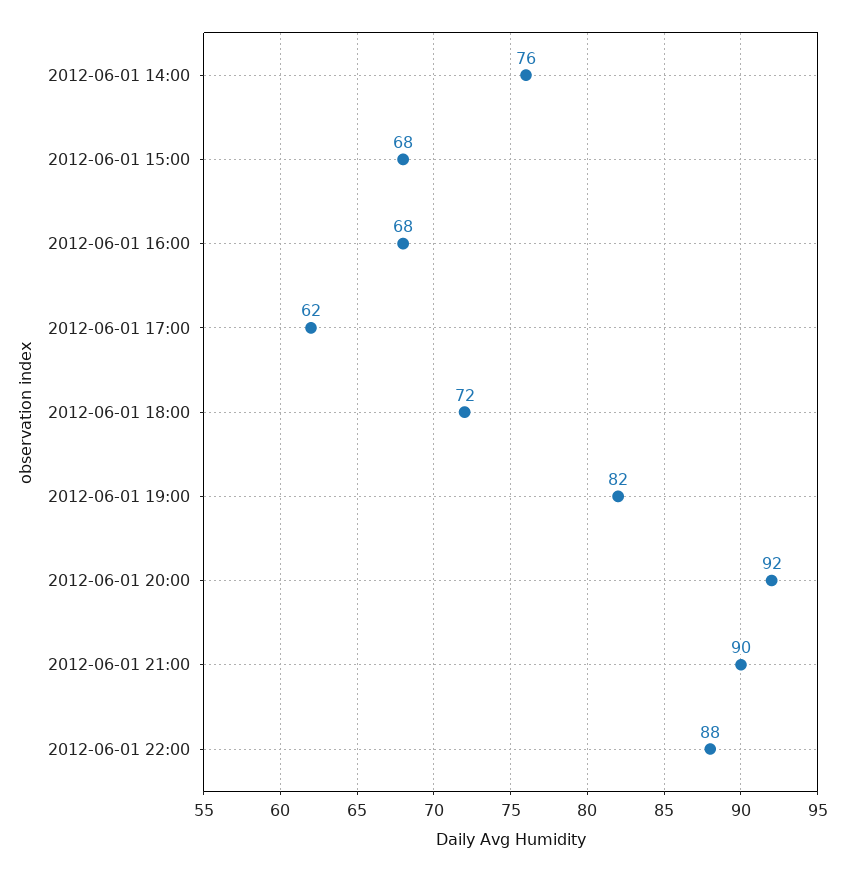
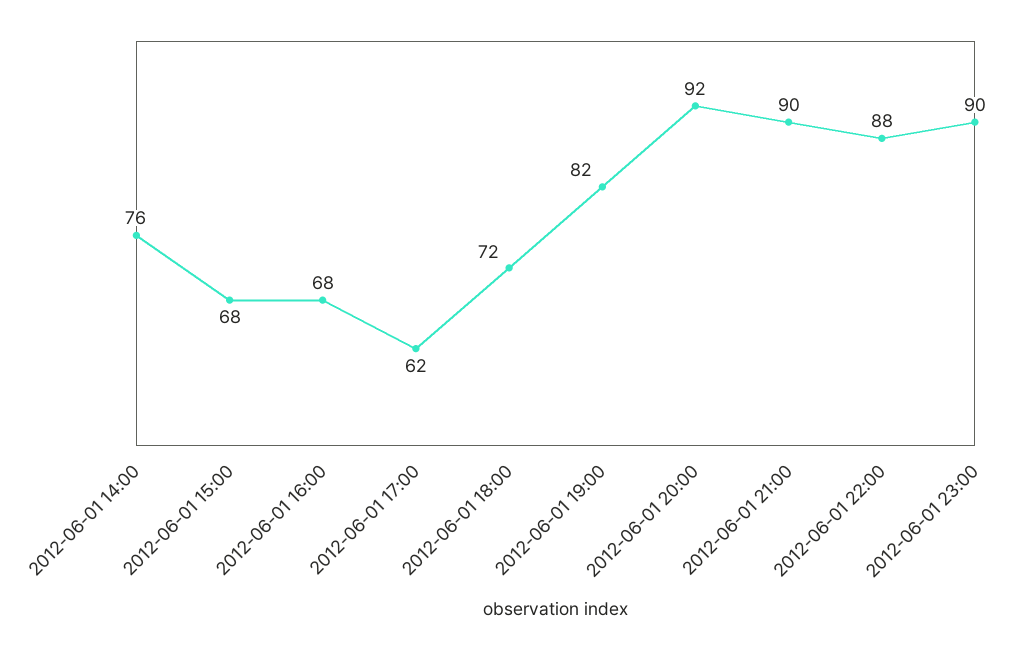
2012-06-01 23:00: none -> 90

